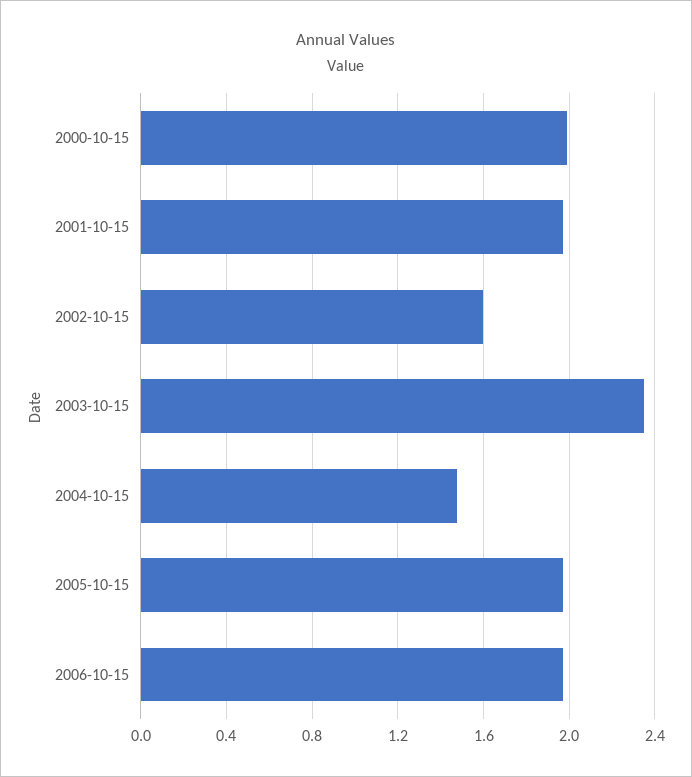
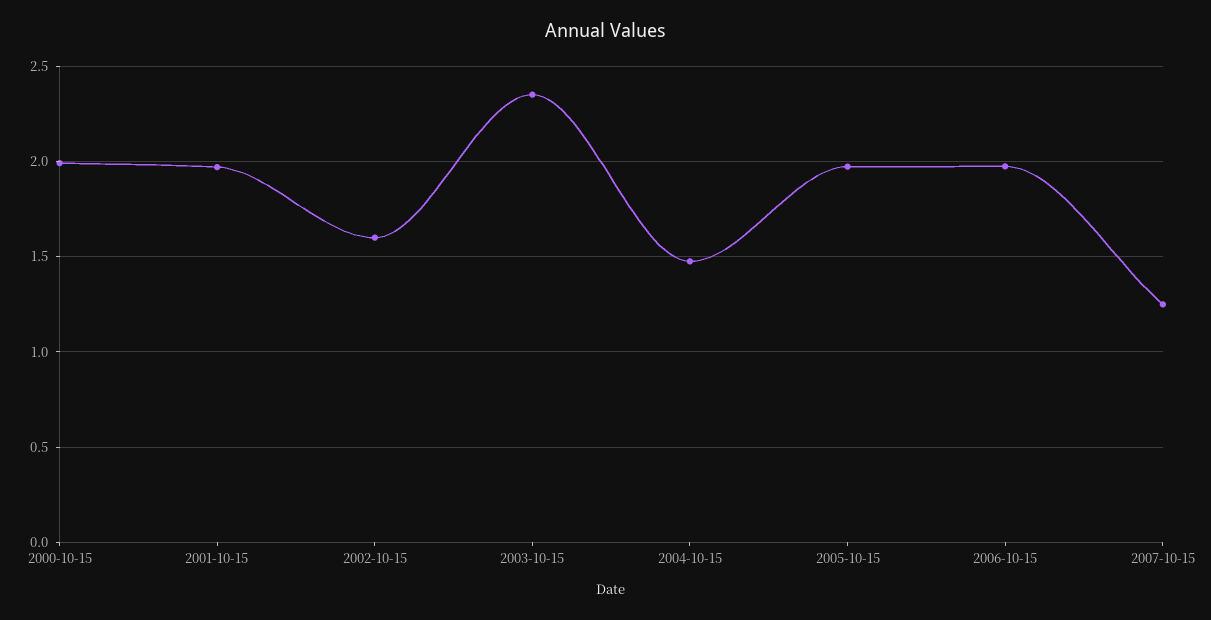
2007-10-15: none -> 1.25

